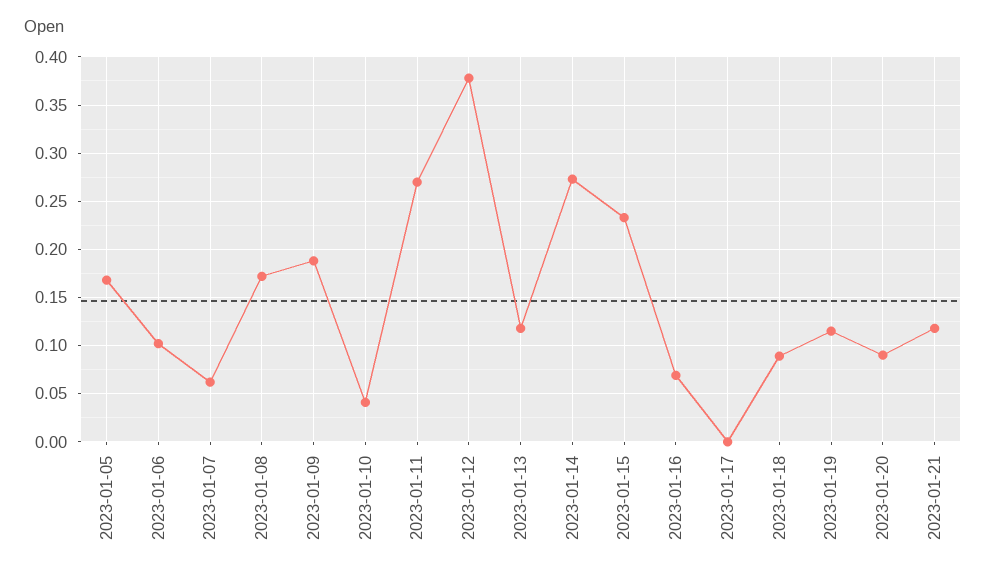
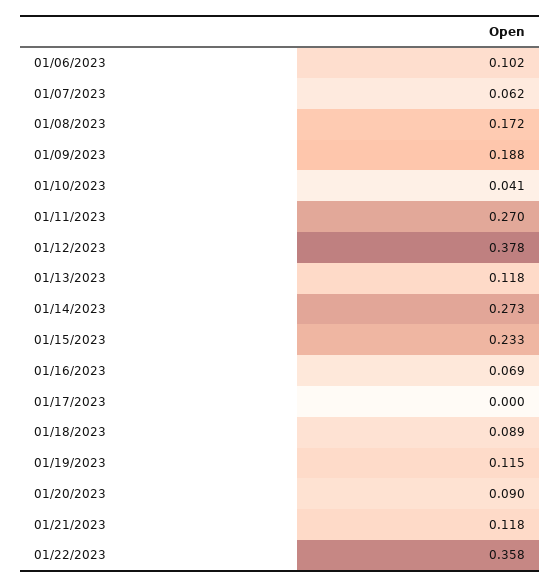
2023-01-05: 0.17 -> none
01/22/2023: none -> 0.358

